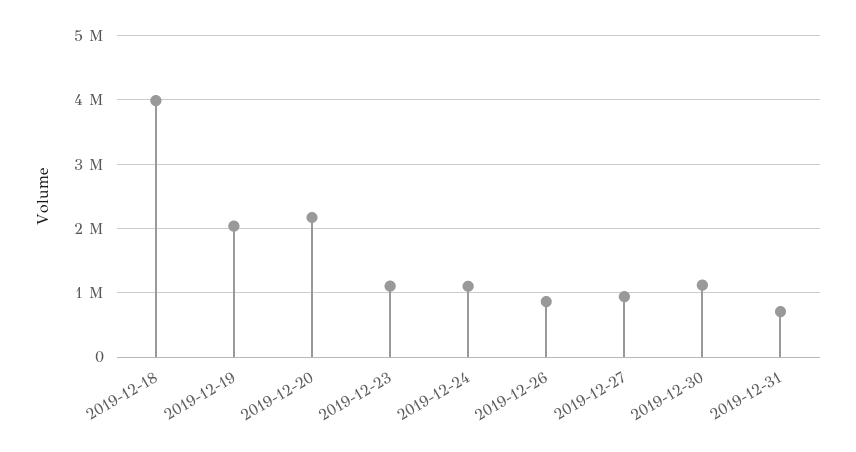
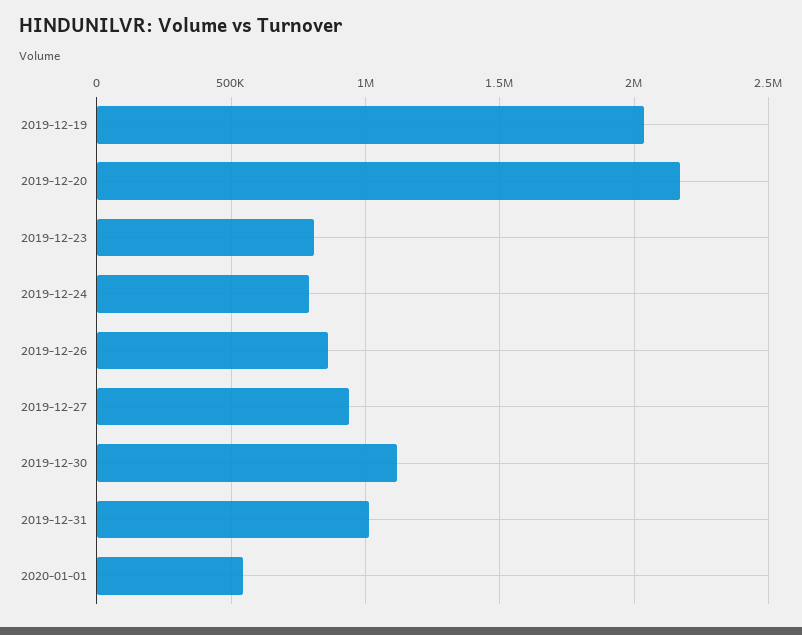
2019-12-18: 4000000 -> none
2019-12-23: 1100000 -> 800000
2019-12-24: 1100000 -> 800000
2019-12-31: 700000 -> 1000000
2020-01-01: none -> 550000

